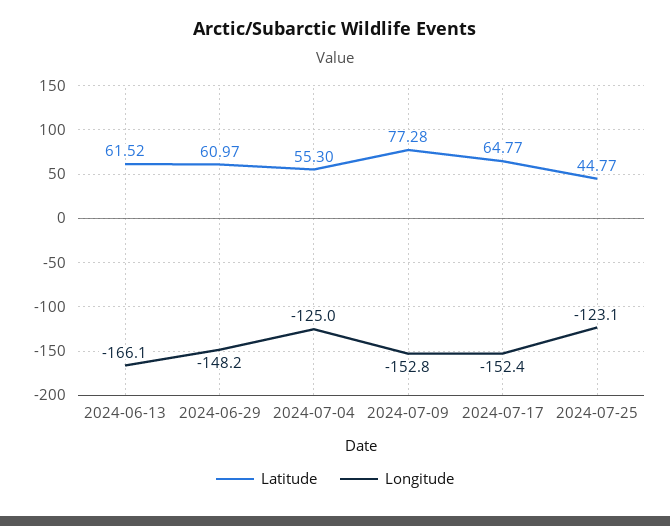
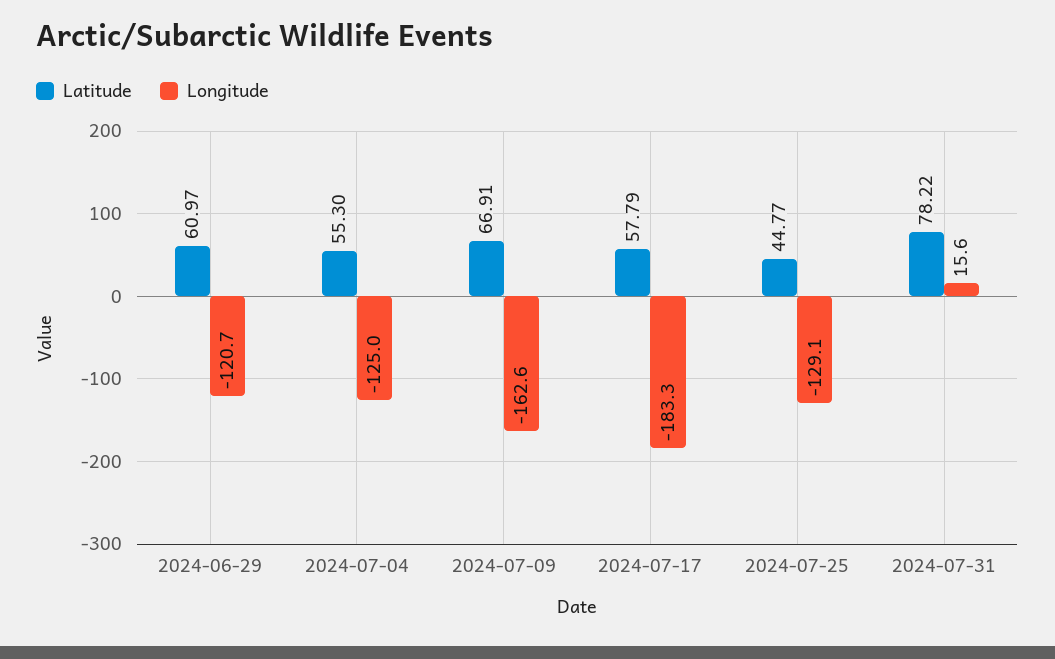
Latitude, 2024-06-13: 61.52 -> none
Longitude, 2024-06-13: -166.1 -> none
Longitude, 2024-06-29: -148.2 -> -120.7
Latitude, 2024-07-09: 77.28 -> 66.91
Longitude, 2024-07-09: -152.8 -> -162.6
Latitude, 2024-07-17: 64.77 -> 57.79
Longitude, 2024-07-17: -152.4 -> -183.3
Longitude, 2024-07-25: -123.1 -> -129.1
Latitude, 2024-07-31: none -> 78.22
Longitude, 2024-07-31: none -> 15.6

